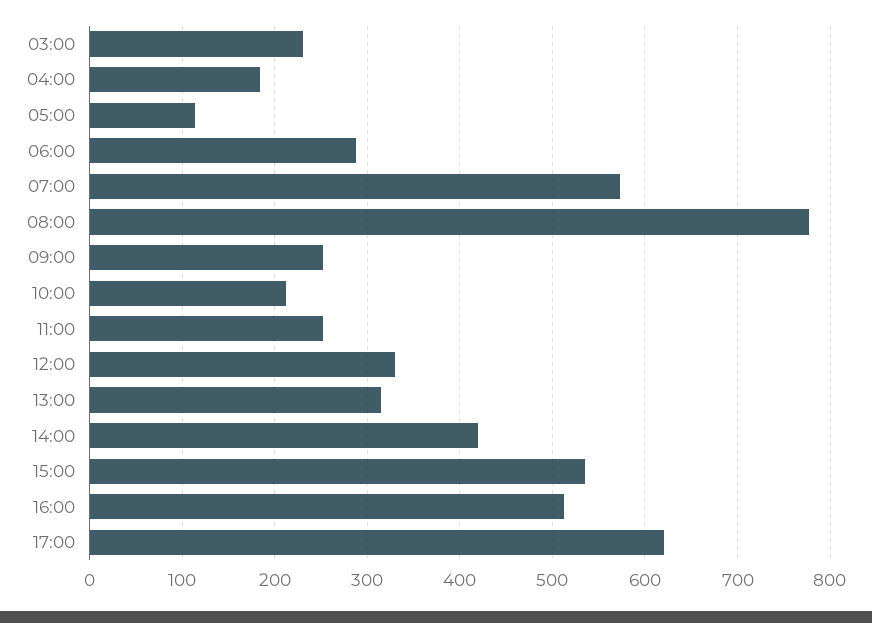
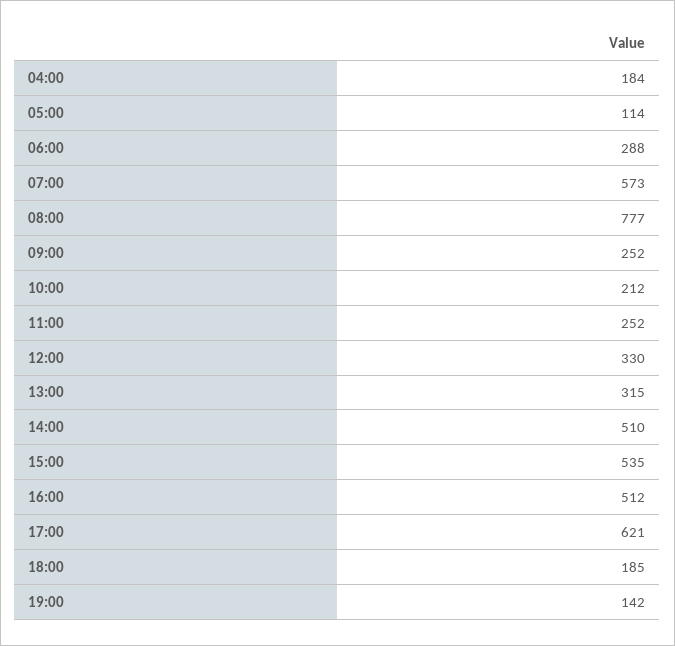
03:00: 230 -> none
14:00: 420 -> 510
18:00: none -> 185
19:00: none -> 142

